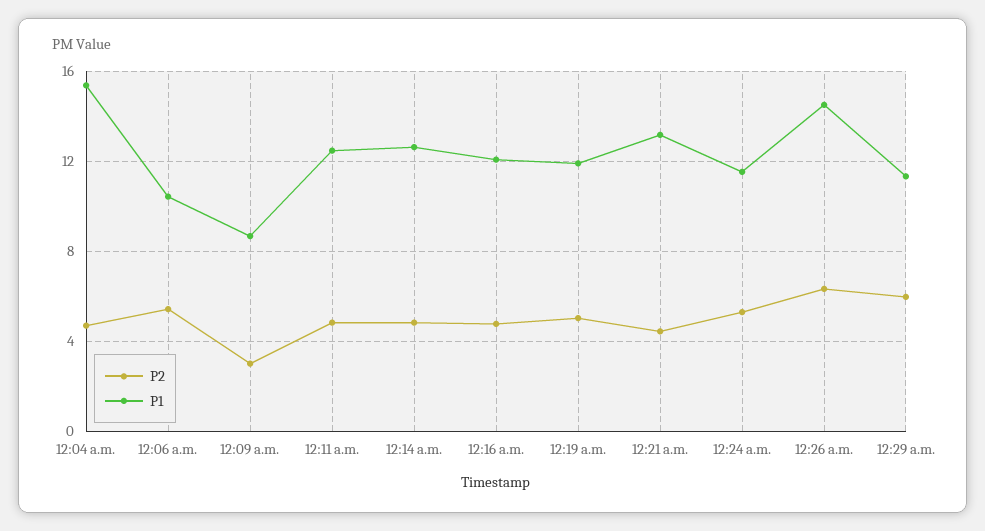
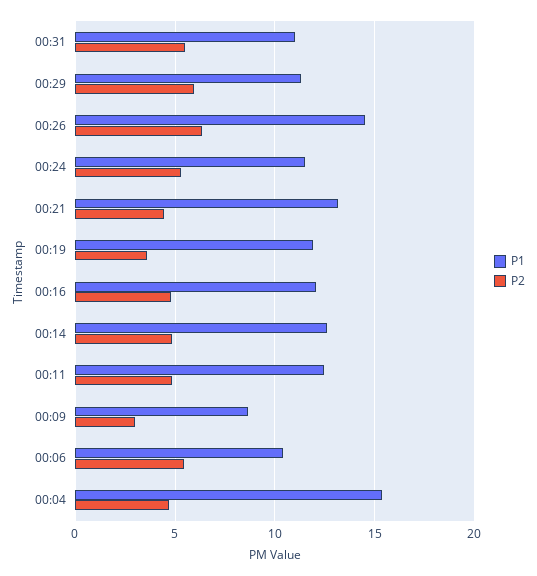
P2, 12:19 a.m.: 5 -> 3.5
P1, 00:31: none -> 11
P2, 00:31: none -> 5.5

